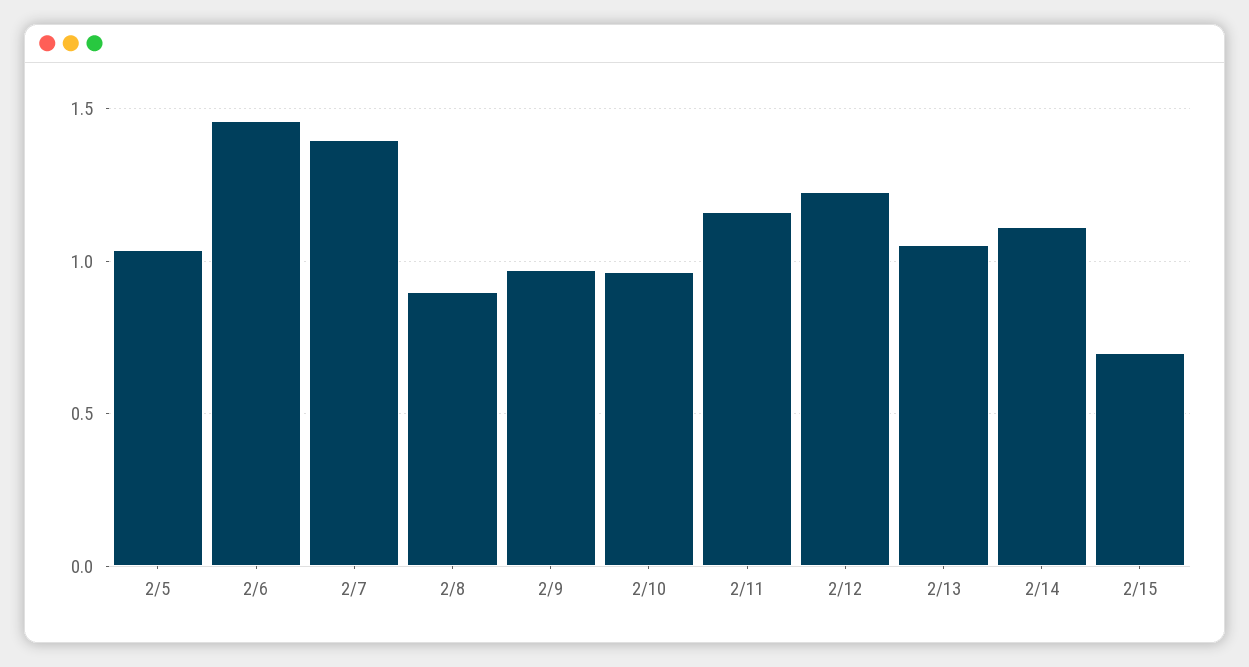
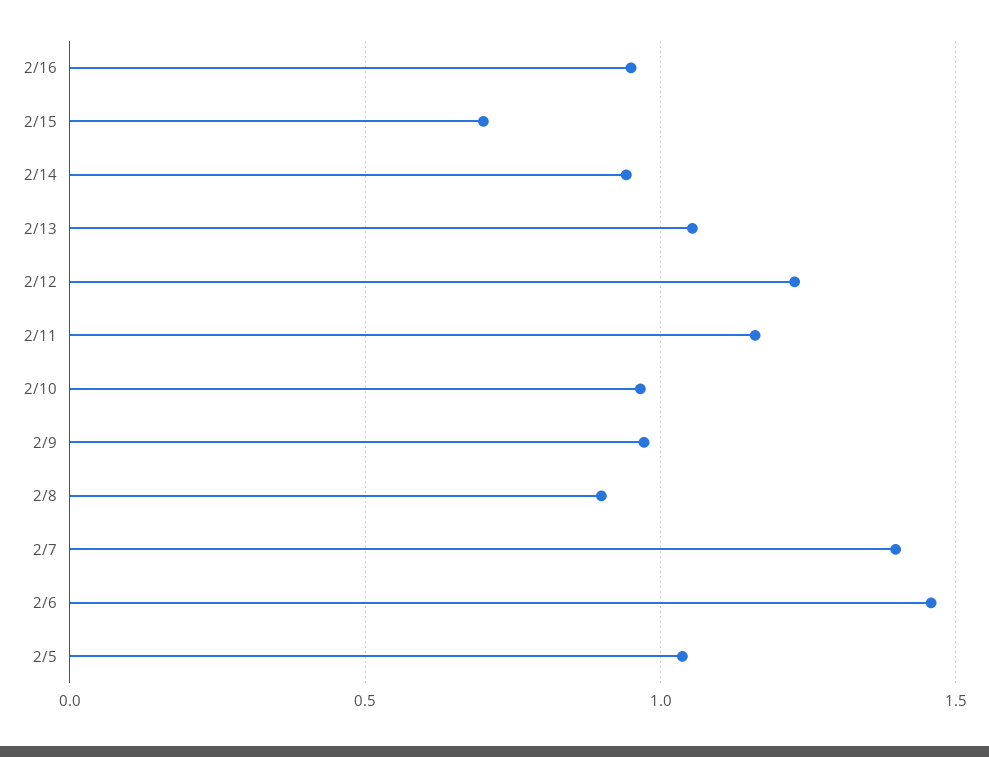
2/14: 1.1 -> 0.95
2/16: none -> 0.95

